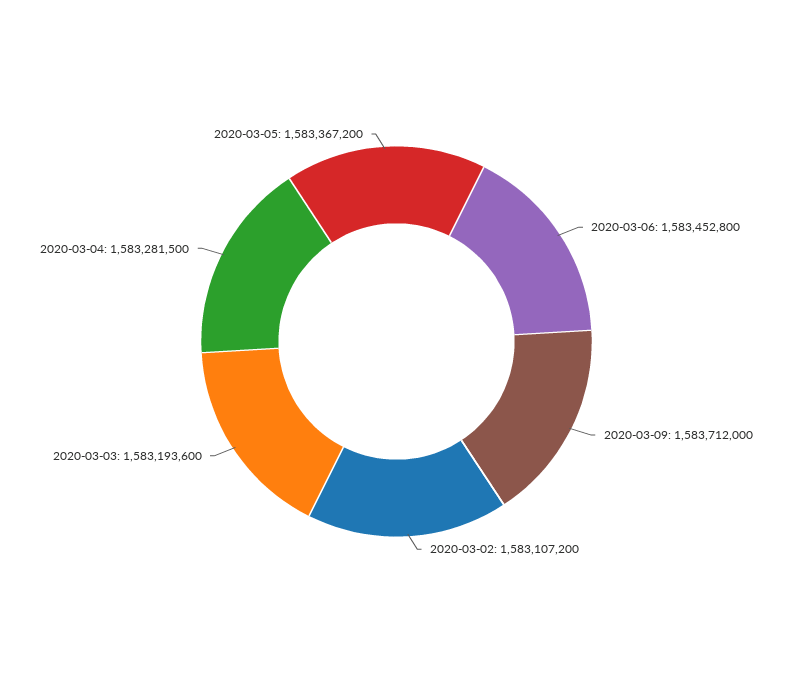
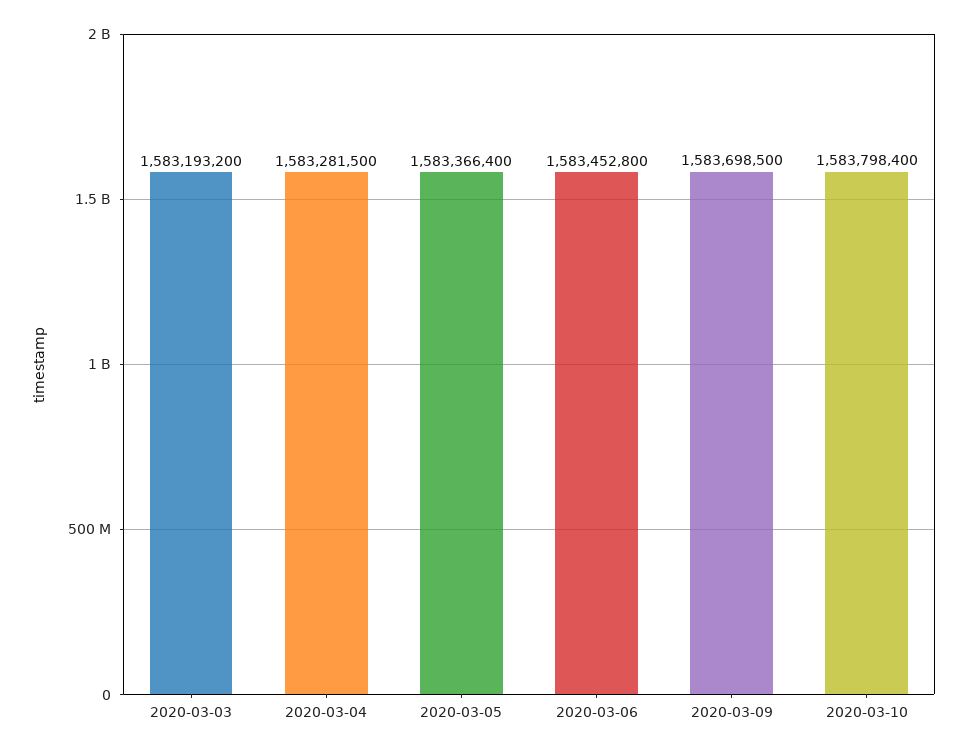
2020-03-09: 1583712000 -> 1583698500
2020-03-02: 1583107200 -> none
2020-03-03: 1583193600 -> 1583193200
2020-03-05: 1583367200 -> 1583366400
2020-03-10: none -> 1583798400

